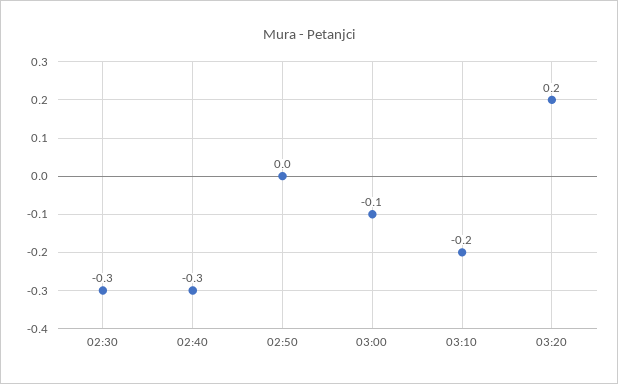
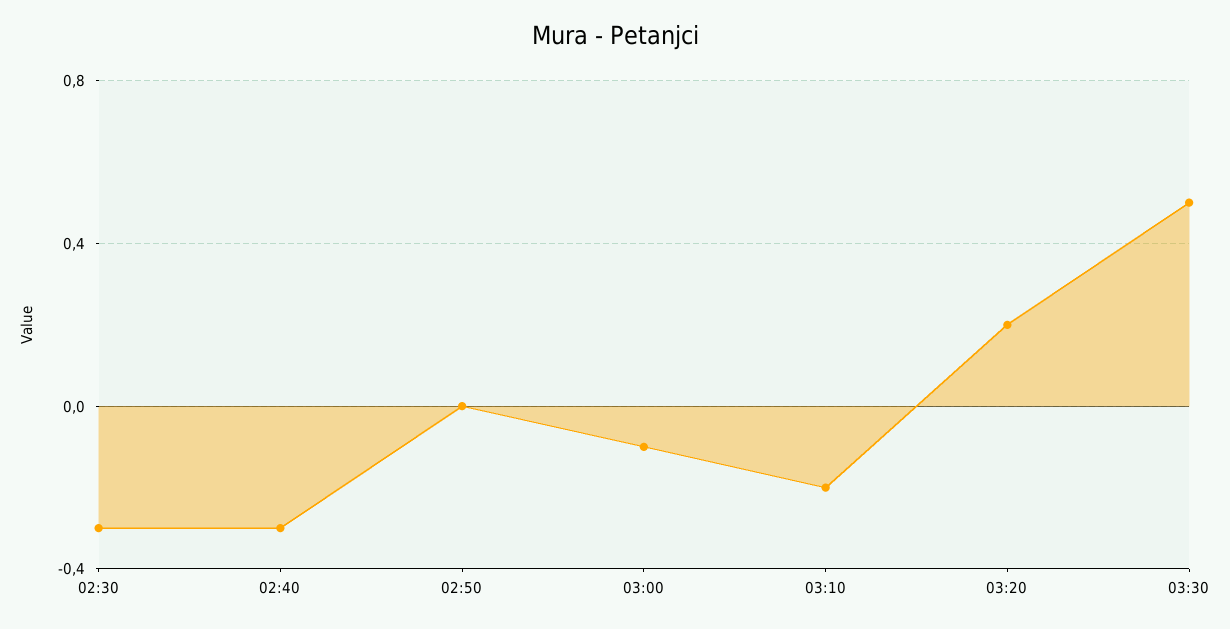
03:30: none -> 0.5

